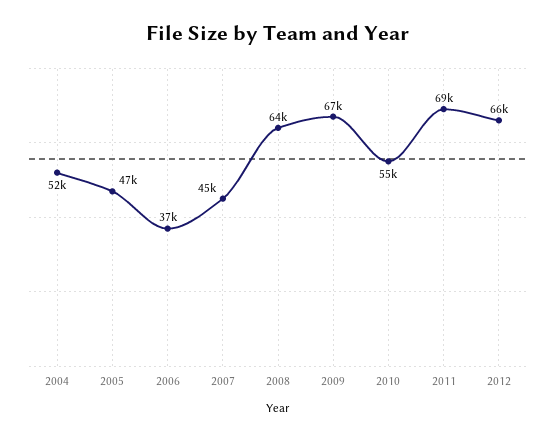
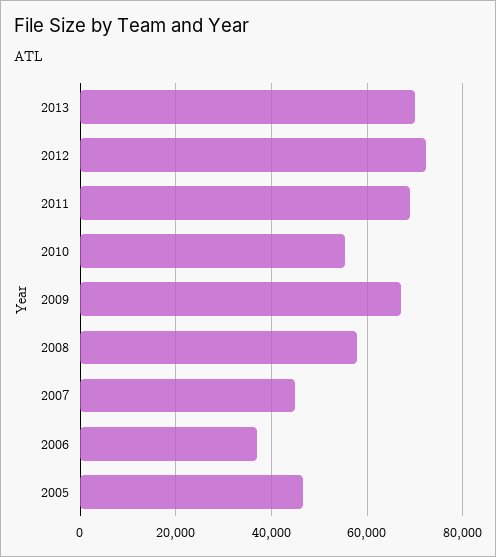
2004: 52000 -> none
2008: 64000 -> 58000
2012: 66000 -> 72000
2013: none -> 70000

